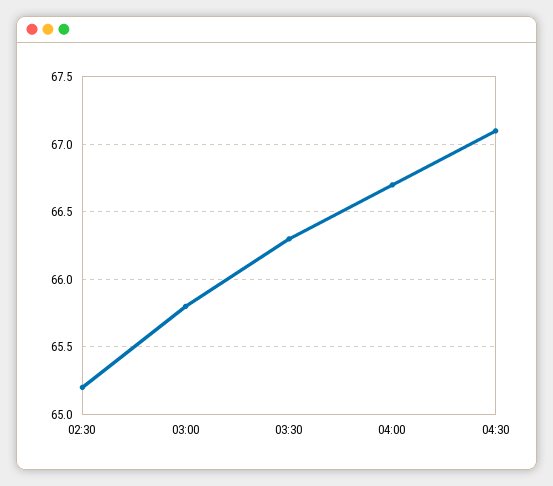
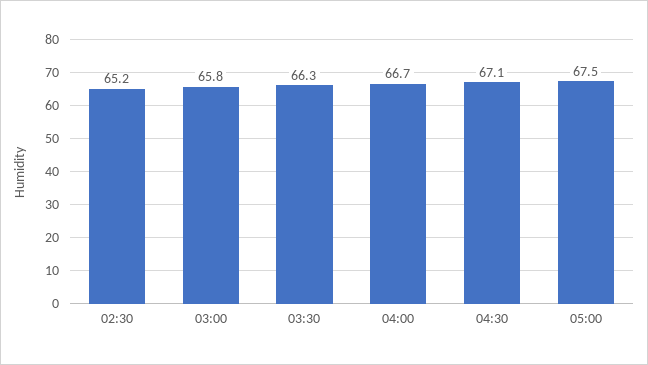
05:00: none -> 67.5

